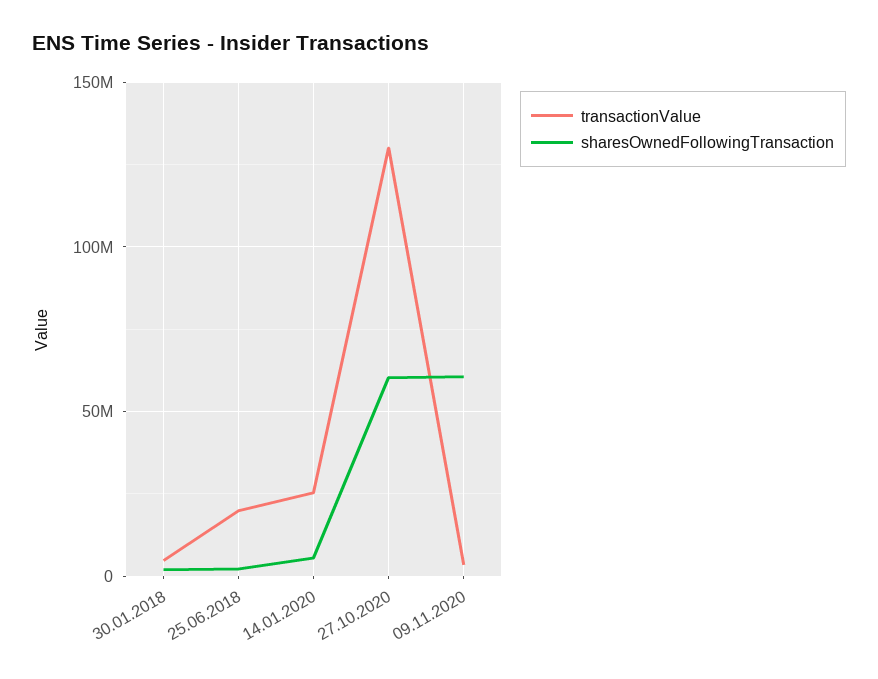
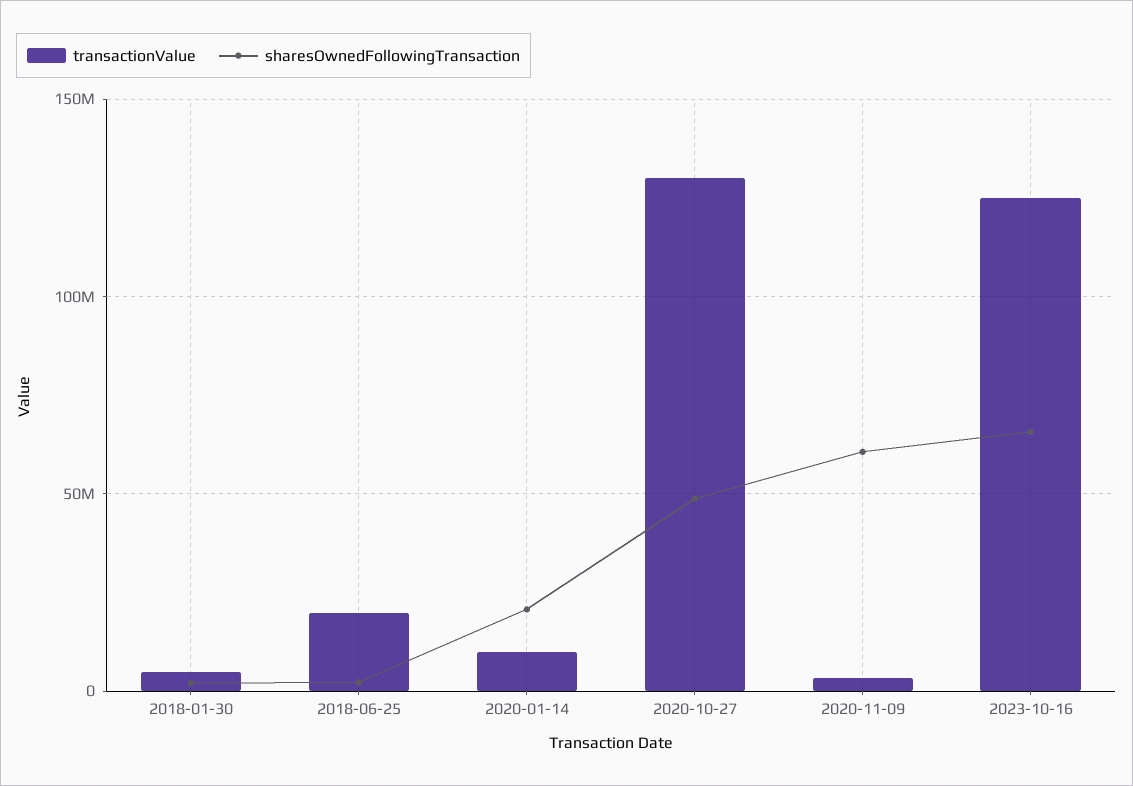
transactionValue, 14.01.2020: 25000000 -> 10000000
sharesOwnedFollowingTransaction, 14.01.2020: 5000000 -> 20000000
sharesOwnedFollowingTransaction, 27.10.2020: 60000000 -> 50000000
transactionValue, 2023-10-16: none -> 125000000
sharesOwnedFollowingTransaction, 2023-10-16: none -> 65000000

